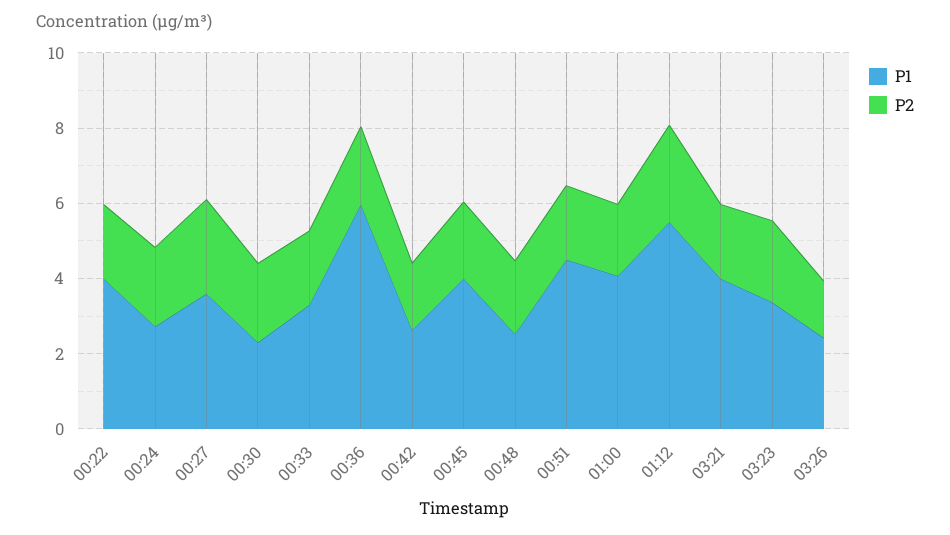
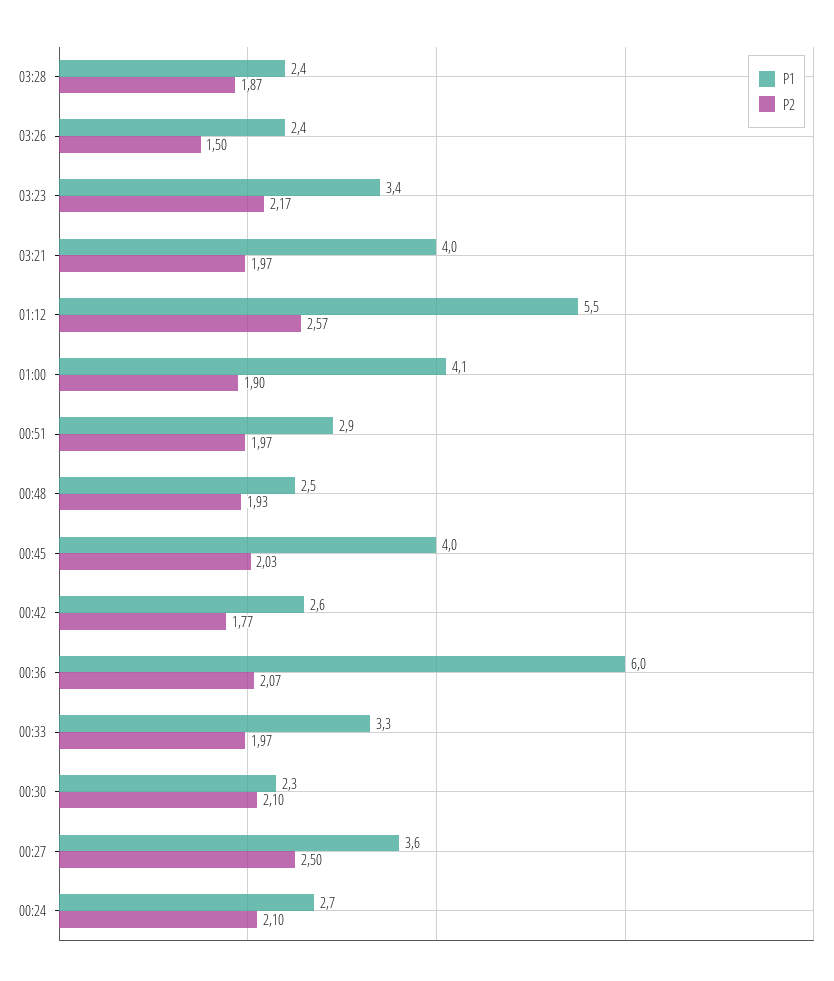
P1, 00:22: 4 -> none
P2, 00:22: 2 -> none
P1, 00:51: 4.5 -> 2.9
P1, 03:28: none -> 2.4
P2, 03:28: none -> 1.87

